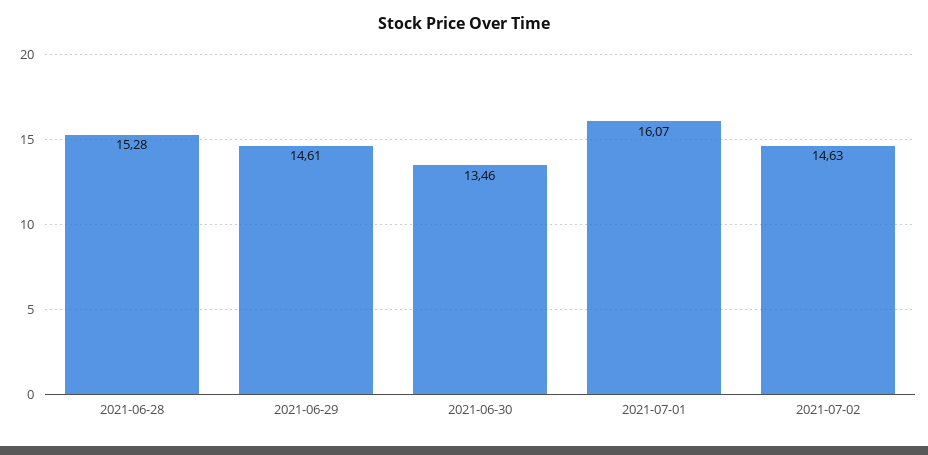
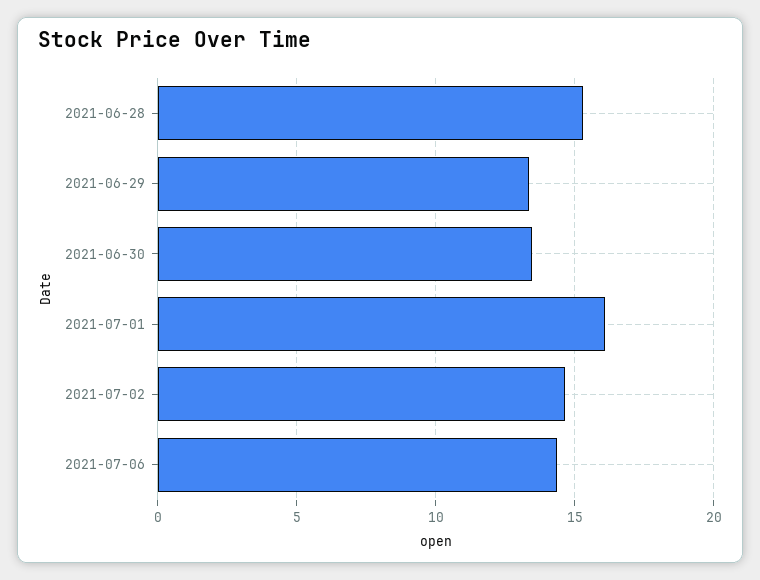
2021-06-29: 14.61 -> 13.5
2021-07-06: none -> 14.5

